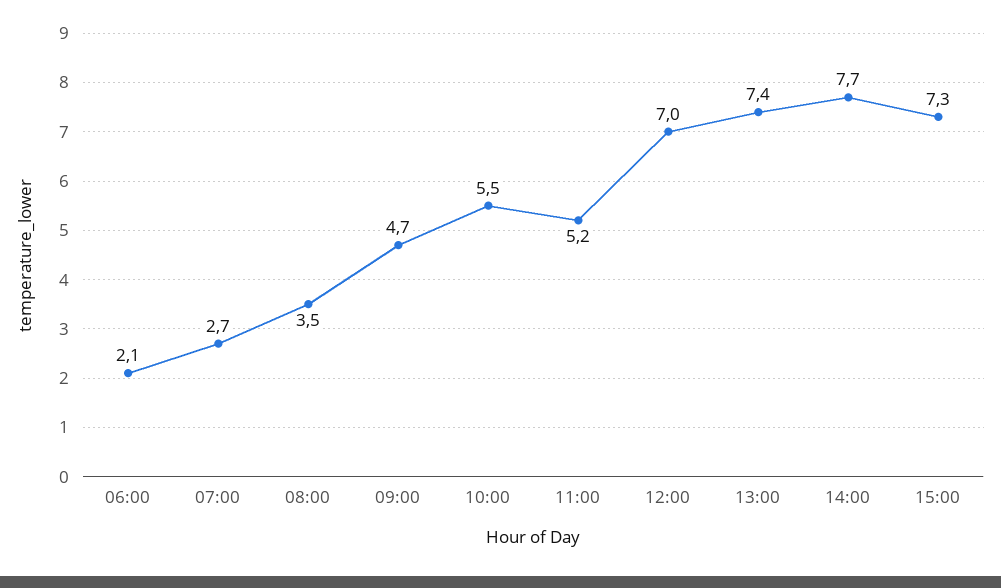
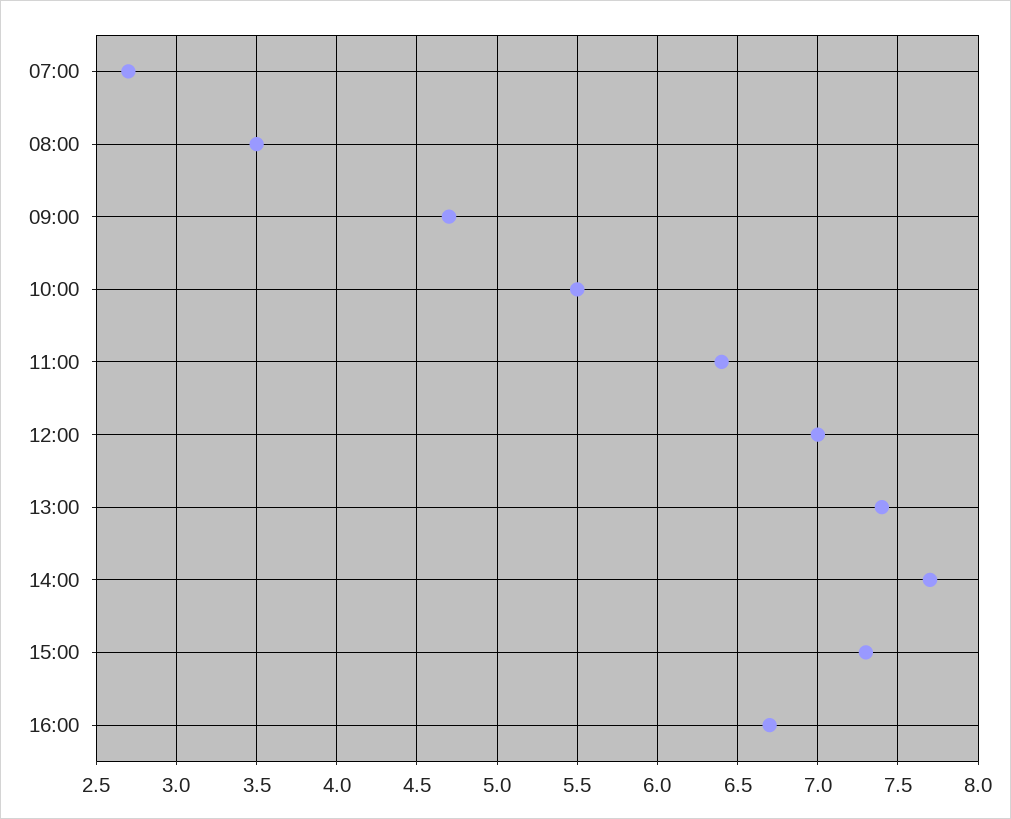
06:00: 2.1 -> none
11:00: 5.2 -> 6.4
16:00: none -> 6.7

